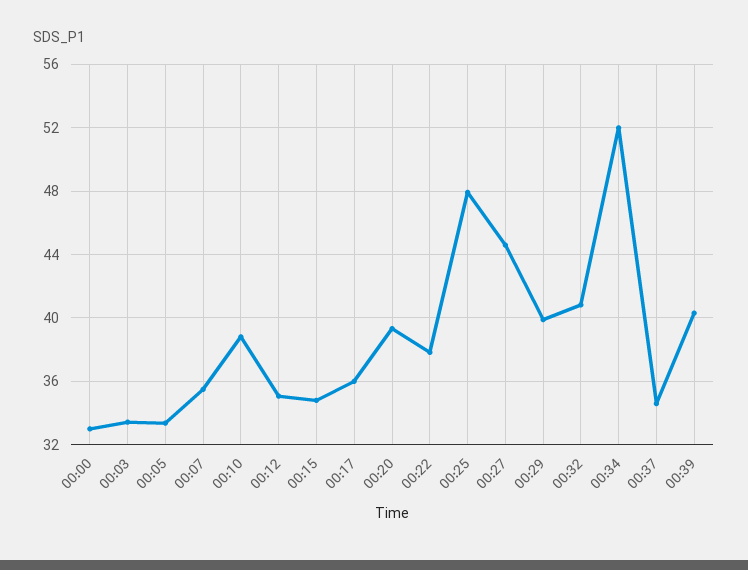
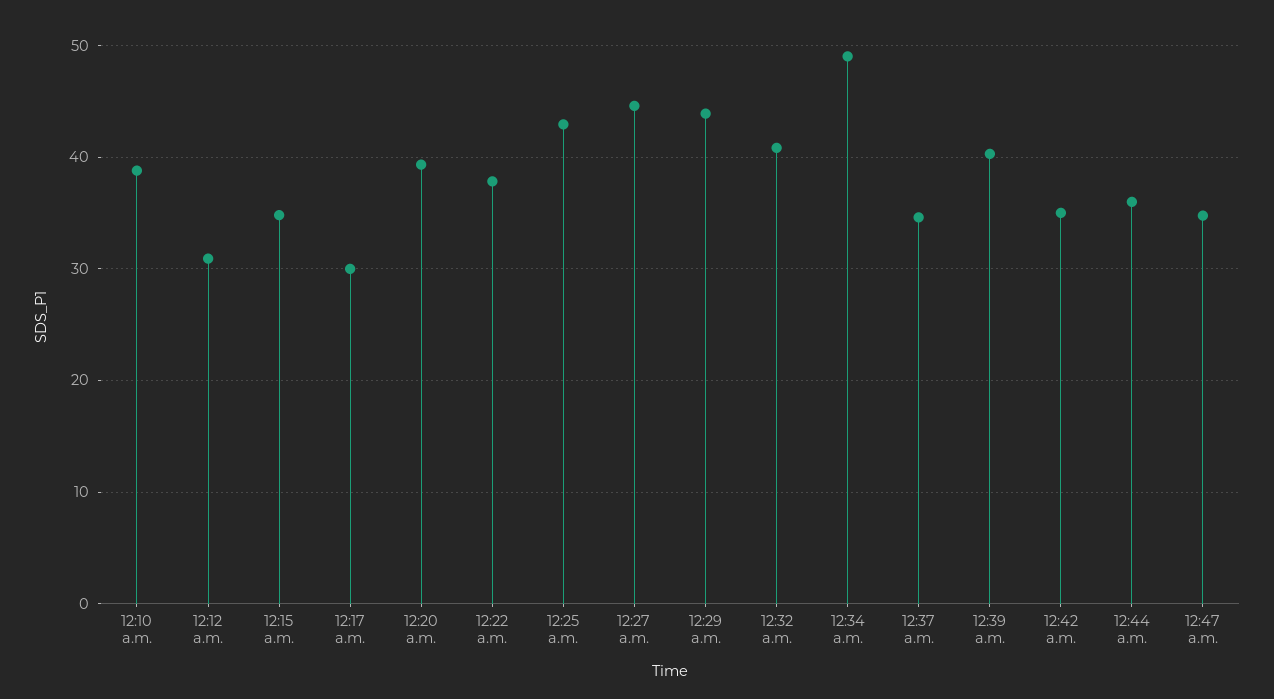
00:00: 33 -> none
00:03: 33.5 -> none
00:05: 33.5 -> none
00:07: 35.5 -> none
00:12: 35 -> 31
00:17: 36 -> 30
00:25: 48 -> 43
00:29: 40 -> 44
00:34: 52 -> 49
12:42 a.m.: none -> 35
12:44 a.m.: none -> 36
12:47 a.m.: none -> 35

